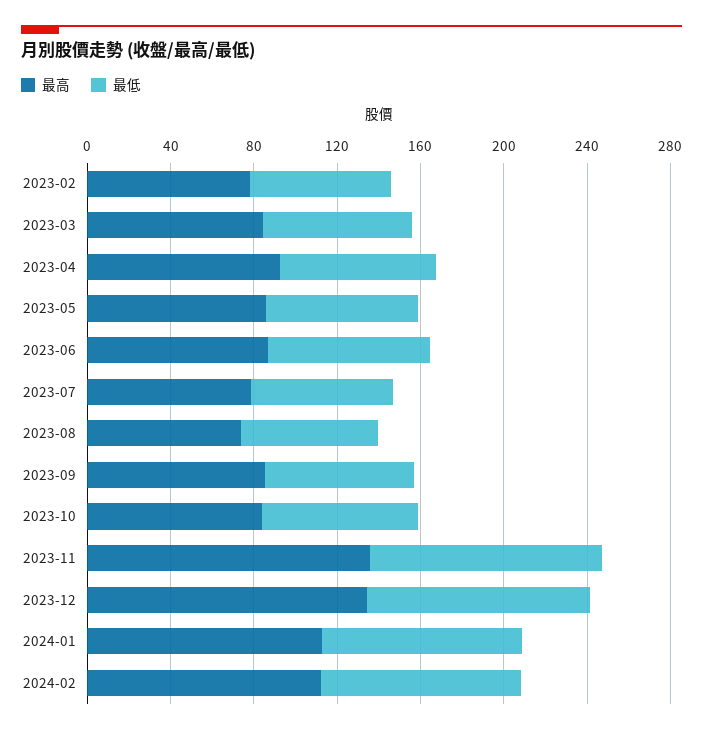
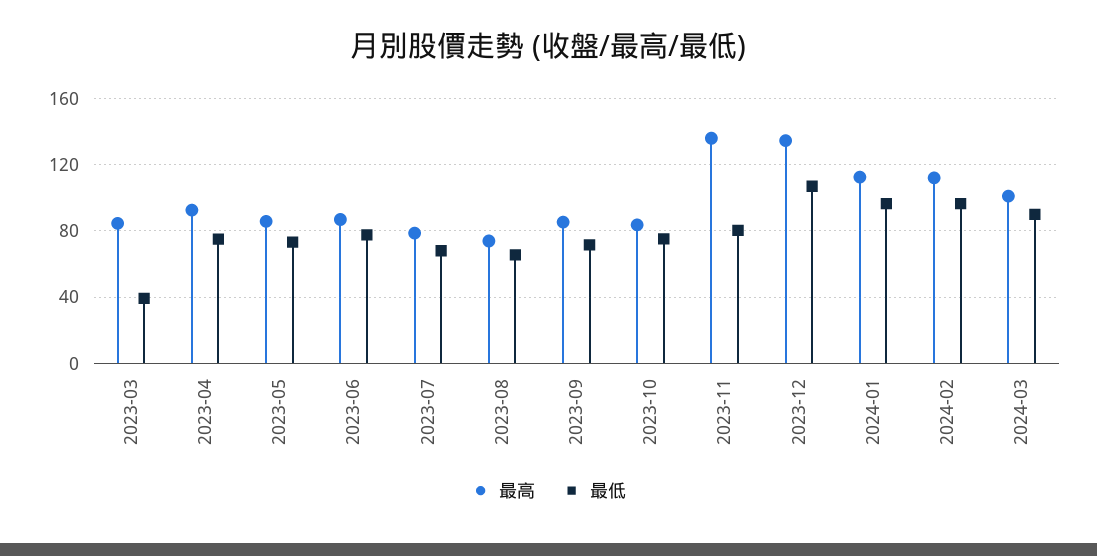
最高, 2023-02: 80 -> none
最低, 2023-02: 70 -> none
最低, 2023-03: 70 -> 40
最低, 2023-11: 110 -> 80
最高, 2024-03: none -> 100
最低, 2024-03: none -> 90

